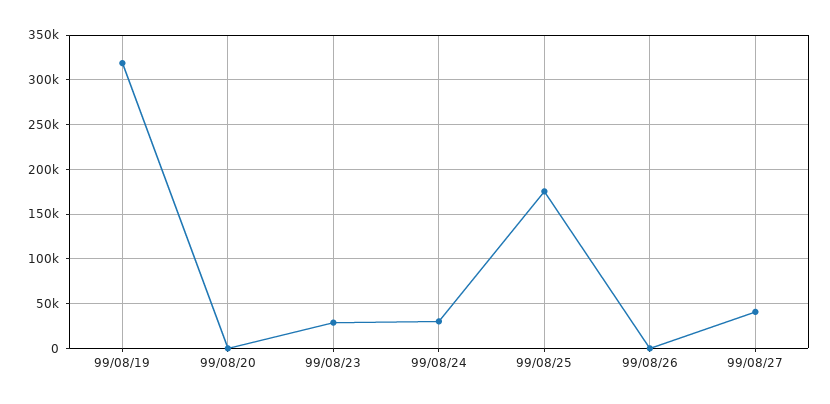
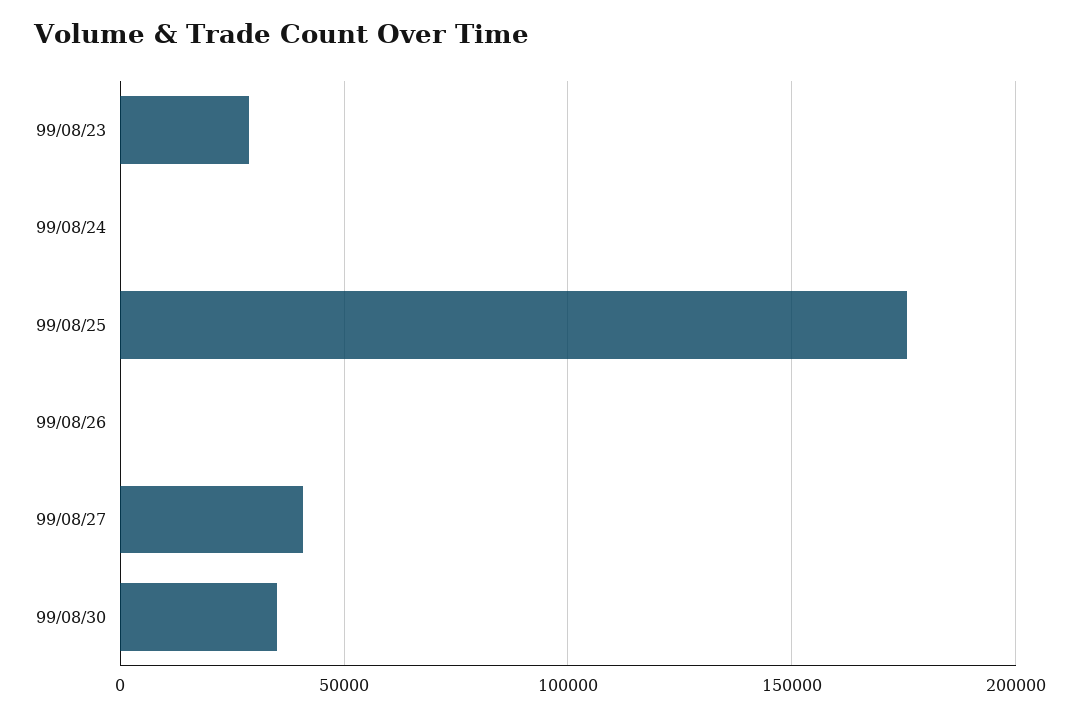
99/08/19: 320000 -> none
99/08/20: 0 -> none
99/08/24: 30000 -> 0
99/08/30: none -> 35000

